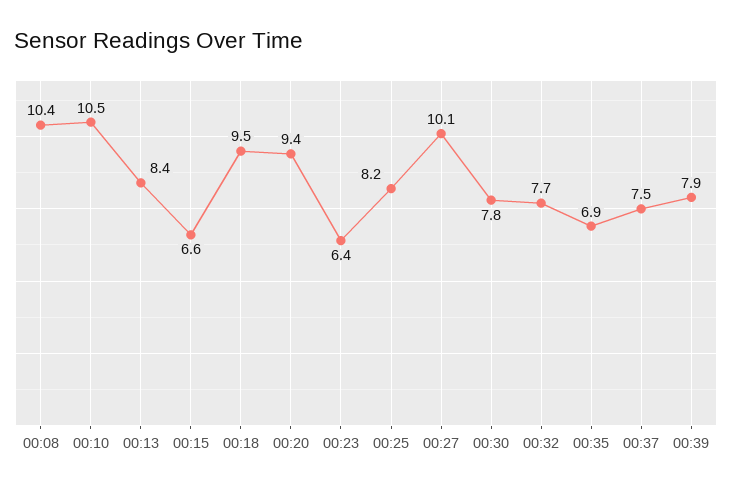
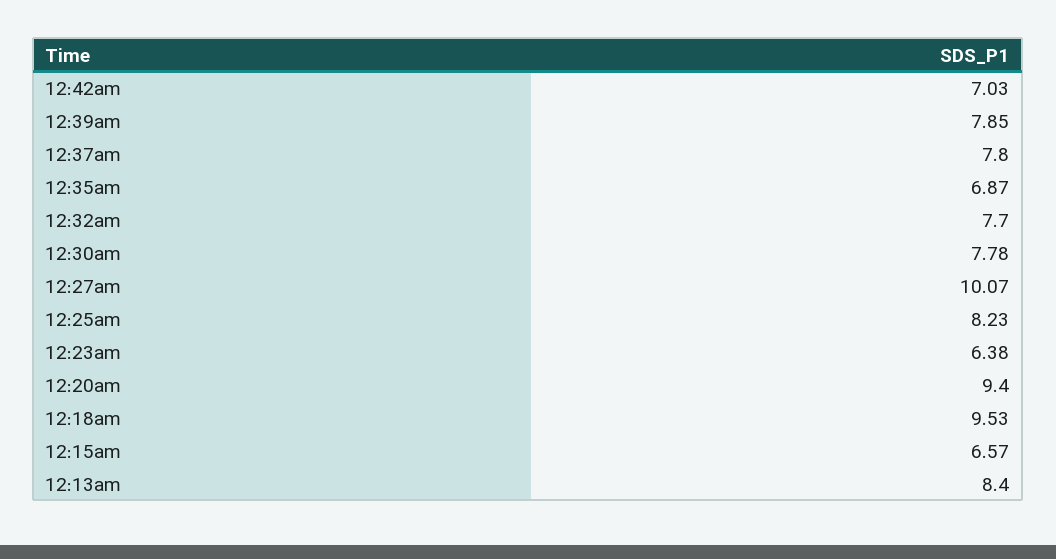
00:08: 10.4 -> none
00:10: 10.5 -> none
00:37: 7.5 -> 7.8
12:42am: none -> 7.03

